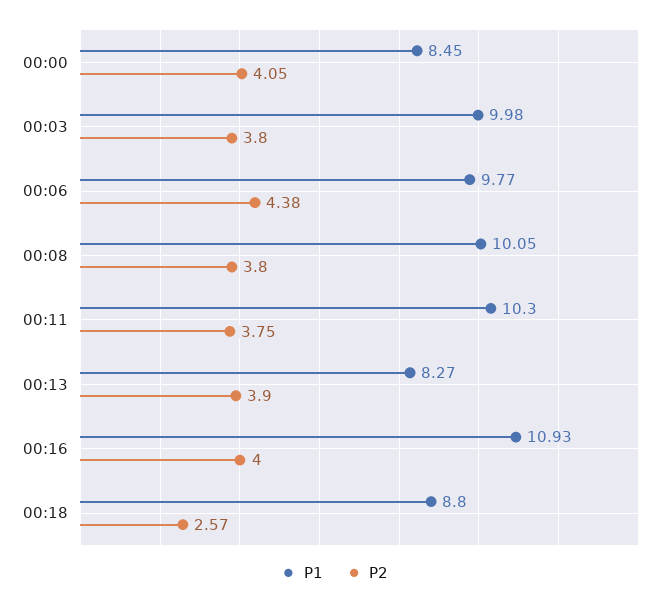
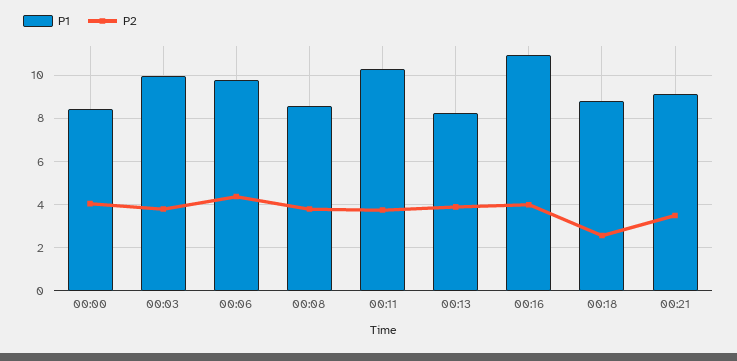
P1, 00:08: 10.05 -> 8.5
P1, 00:21: none -> 9
P2, 00:21: none -> 3.5

